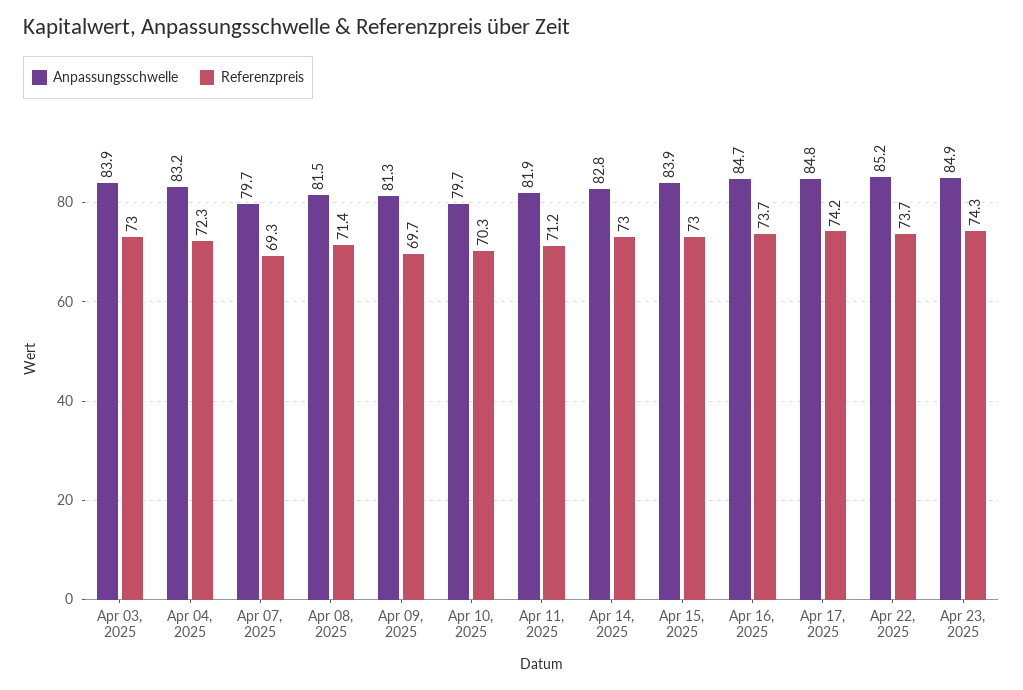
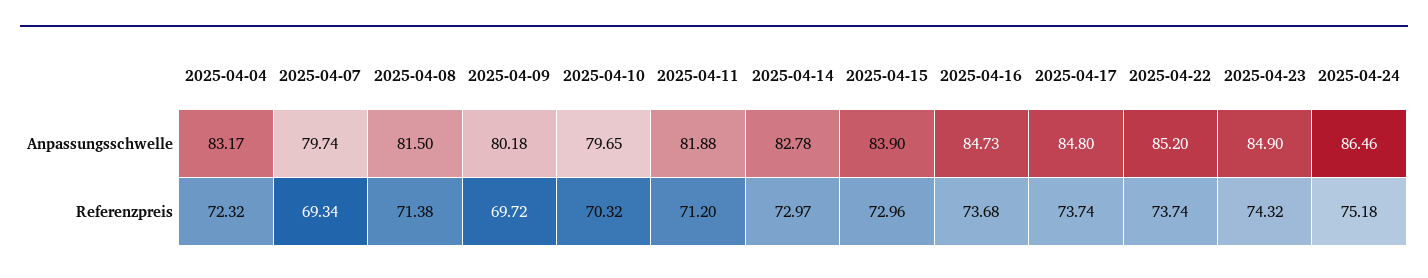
Anpassungsschwelle, Apr 03, 2025: 83.9 -> none
Referenzpreis, Apr 03, 2025: 73 -> none
Anpassungsschwelle, Apr 09, 2025: 81.3 -> 80.18
Referenzpreis, Apr 17, 2025: 74.2 -> 73.74
Anpassungsschwelle, 2025-04-24: none -> 86.46
Referenzpreis, 2025-04-24: none -> 75.18

